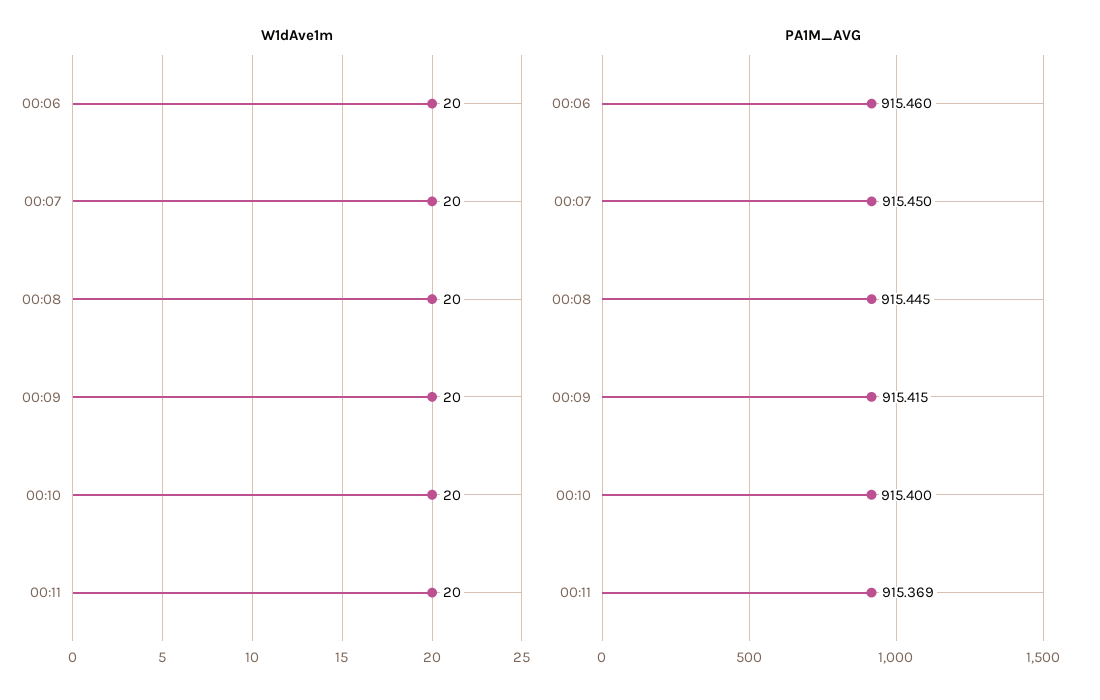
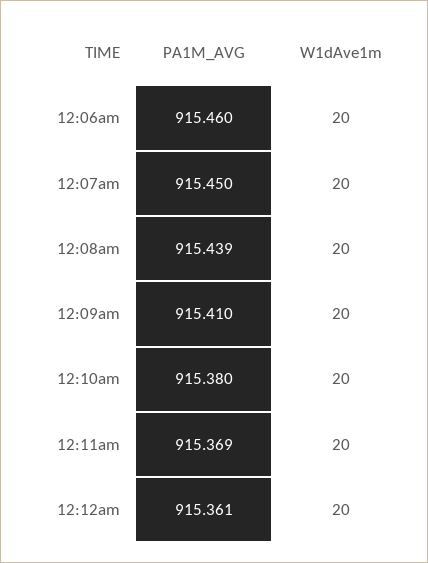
PA1M_AVG, 00:08: 915.445 -> 915.439
PA1M_AVG, 00:09: 915.415 -> 915.41
PA1M_AVG, 00:10: 915.4 -> 915.38
PA1M_AVG, 12:12am: none -> 915.361
W1dAve1m, 12:12am: none -> 20

